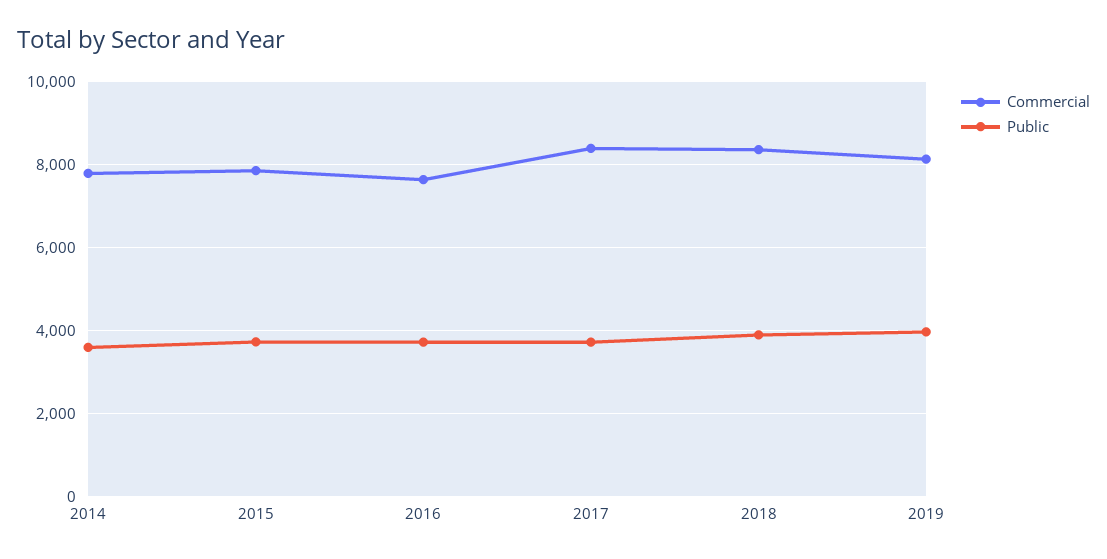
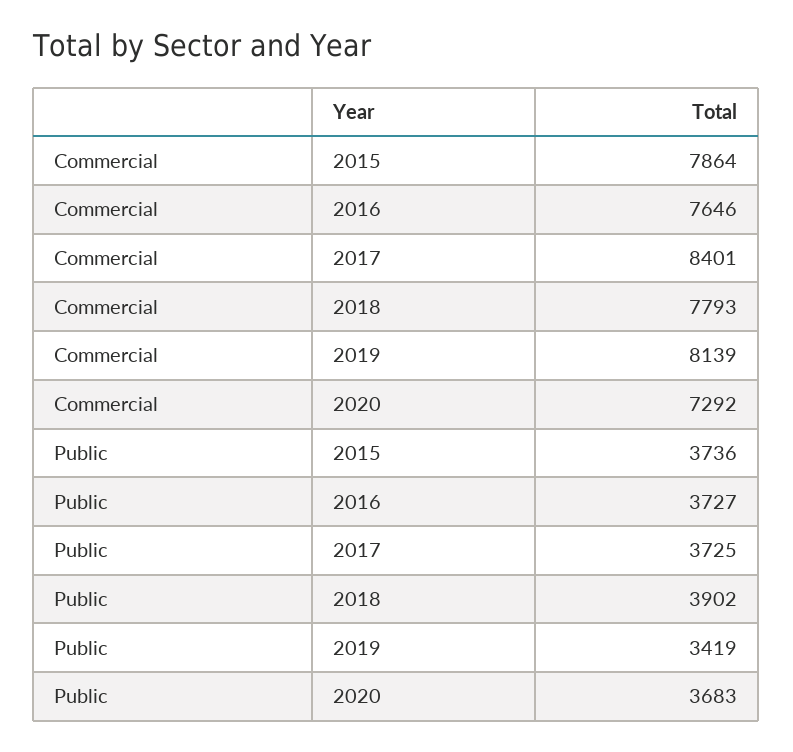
Commercial, 2014: 7800 -> none
Public, 2014: 3600 -> none
Commercial, 2018: 8400 -> 7793
Public, 2019: 4000 -> 3419
Commercial, 2020: none -> 7292
Public, 2020: none -> 3683

